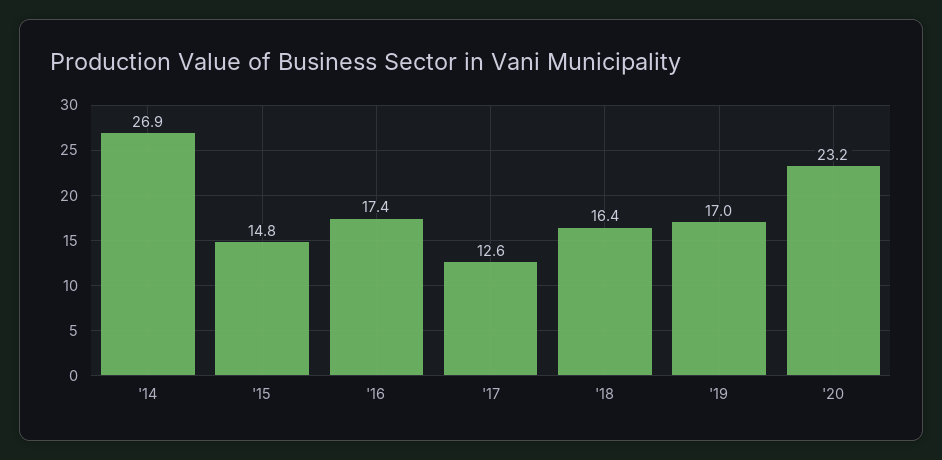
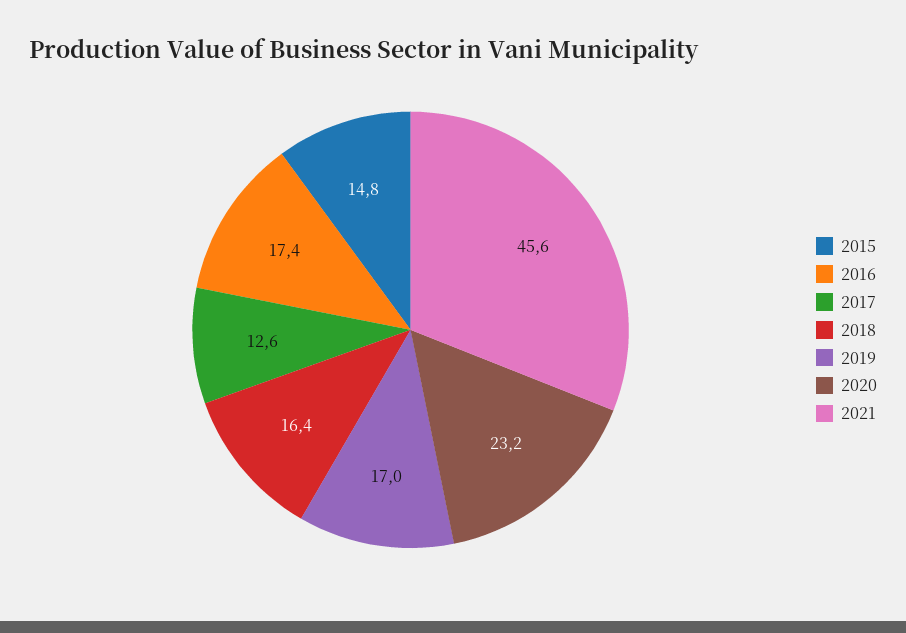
'14: 26.9 -> none
2021: none -> 45.6

